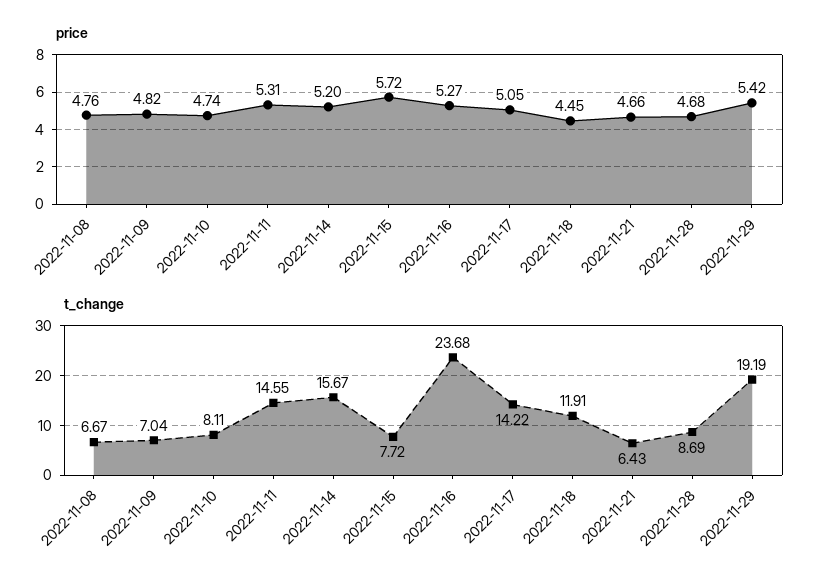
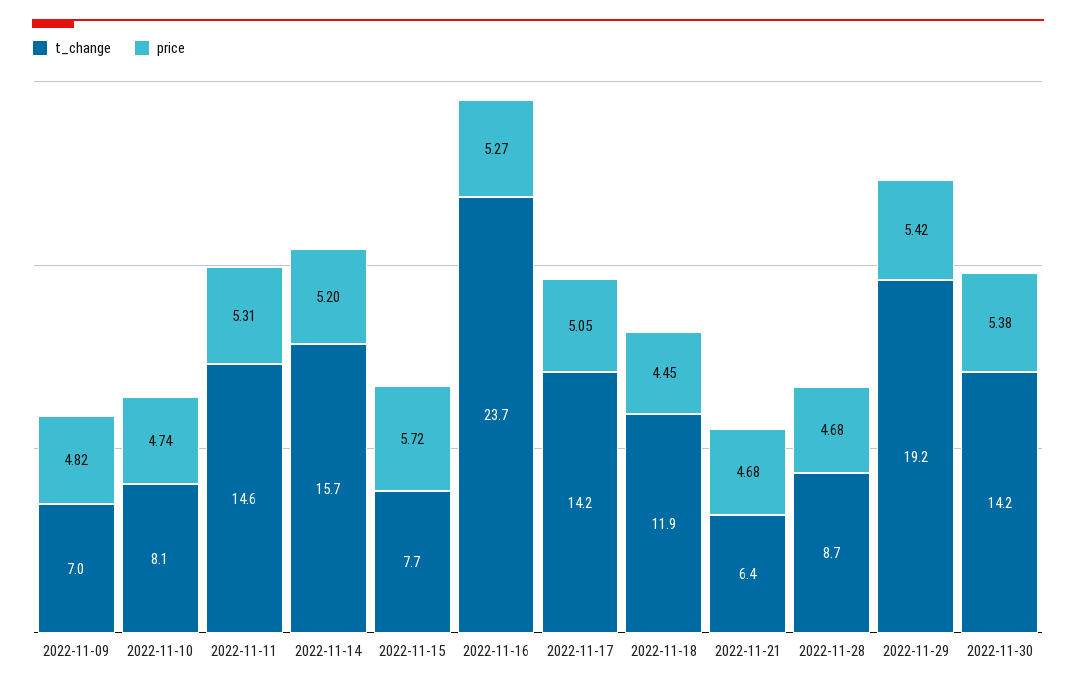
price, 2022-11-08: 4.76 -> none
price, 2022-11-21: 4.66 -> 4.68
t_change, 2022-11-08: 6.67 -> none
t_change, 2022-11-30: none -> 14.2
price, 2022-11-30: none -> 5.38

